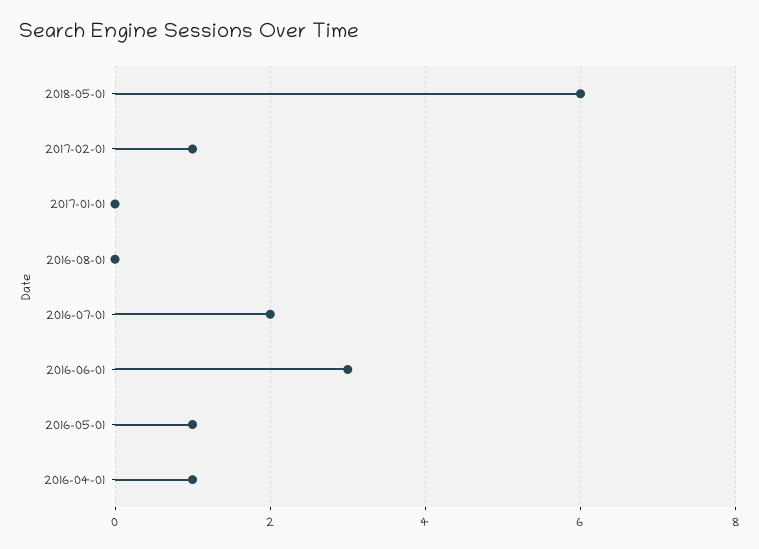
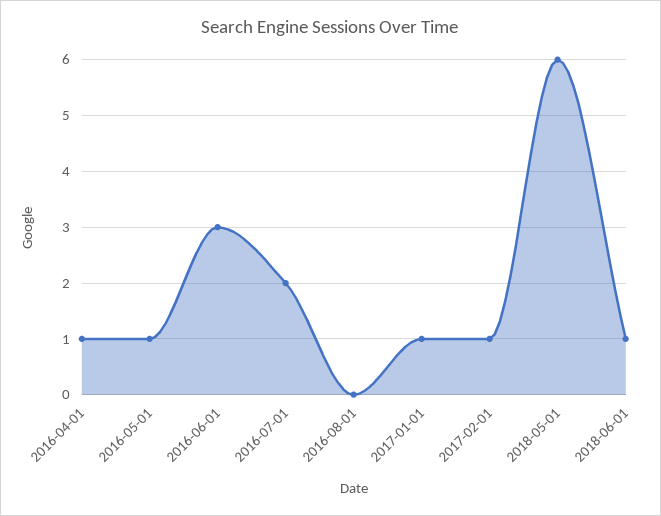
2017-01-01: 0 -> 1
2018-06-01: none -> 1

